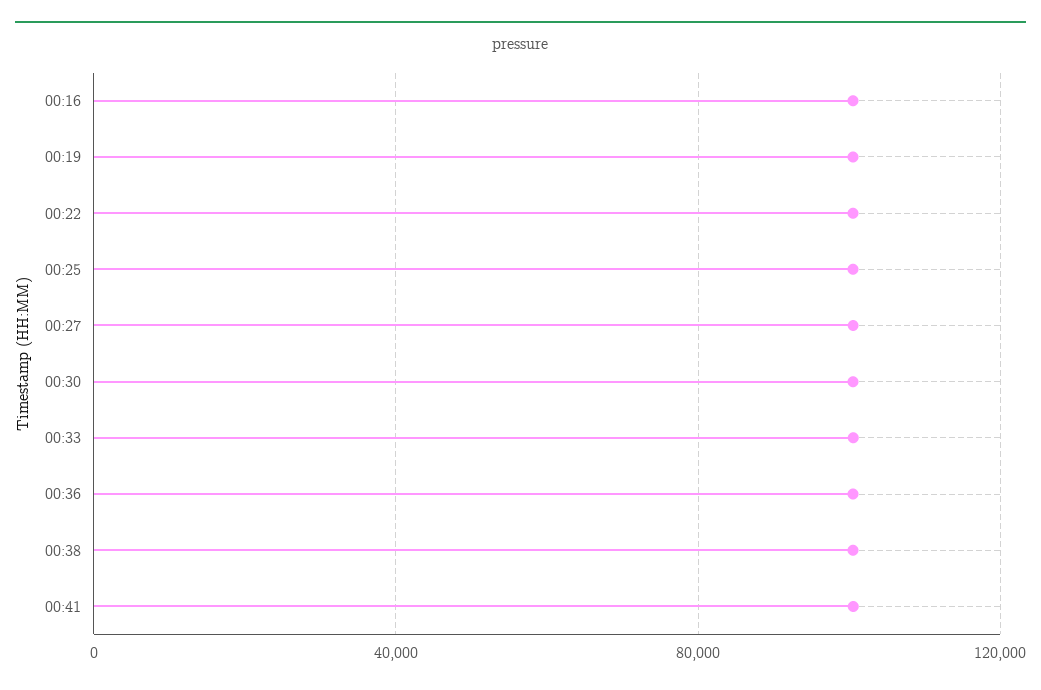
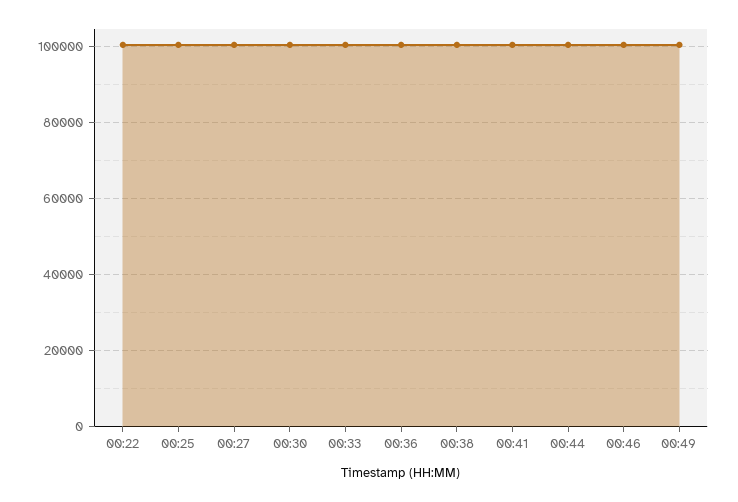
00:16: 100000 -> none
00:19: 100000 -> none
00:44: none -> 100000
00:46: none -> 100000
00:49: none -> 100000

